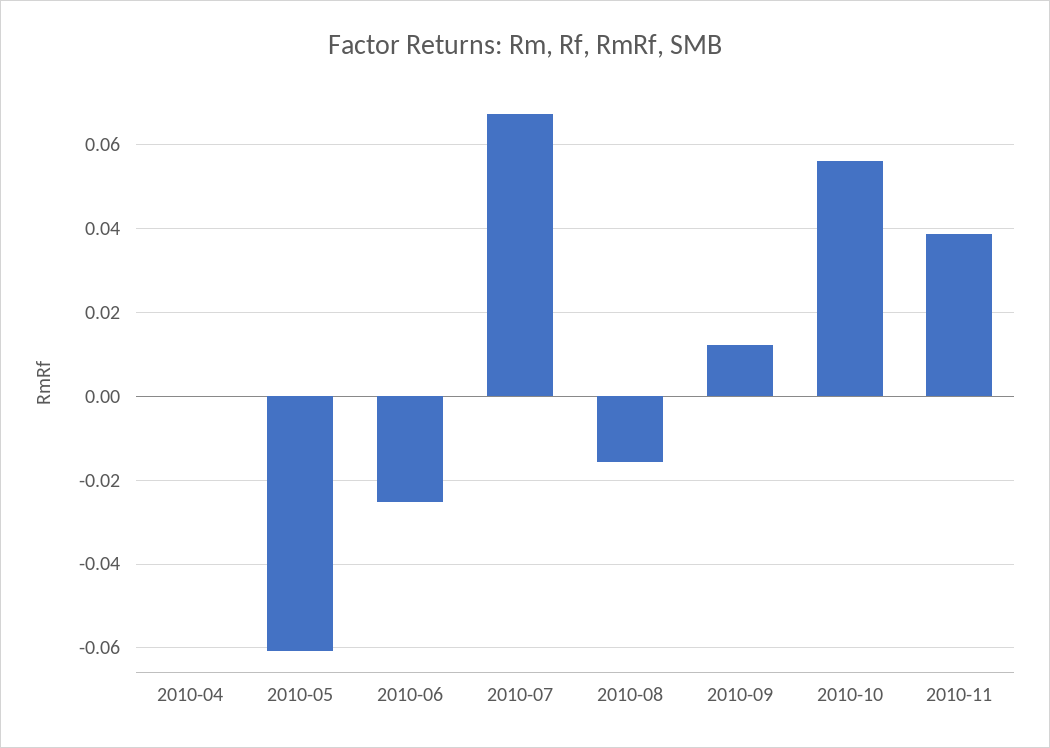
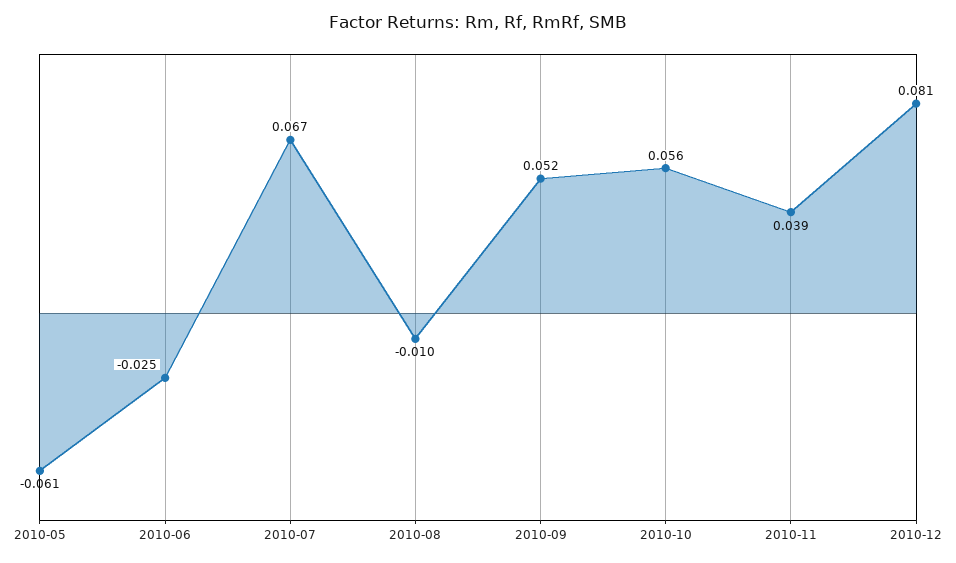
2010-04: 0 -> none
2010-08: -0.016 -> -0.01
2010-09: 0.012 -> 0.052
2010-12: none -> 0.081

